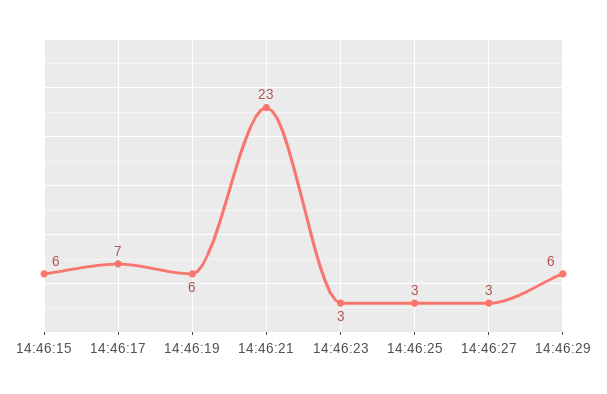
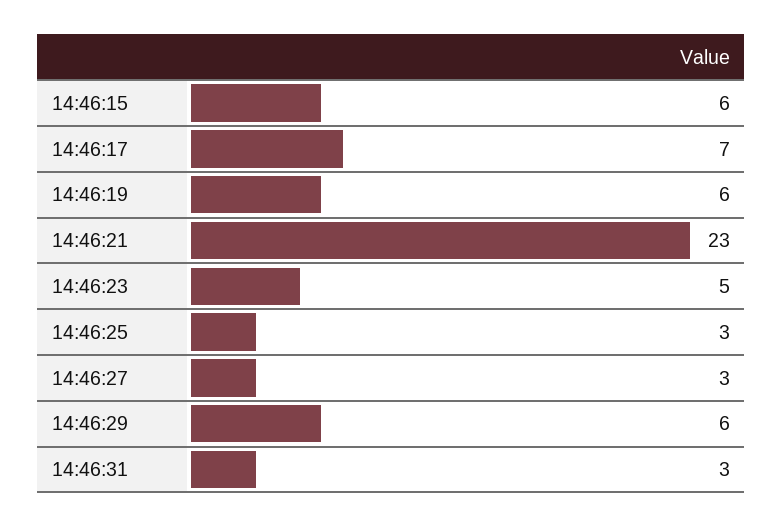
14:46:23: 3 -> 5
14:46:31: none -> 3

